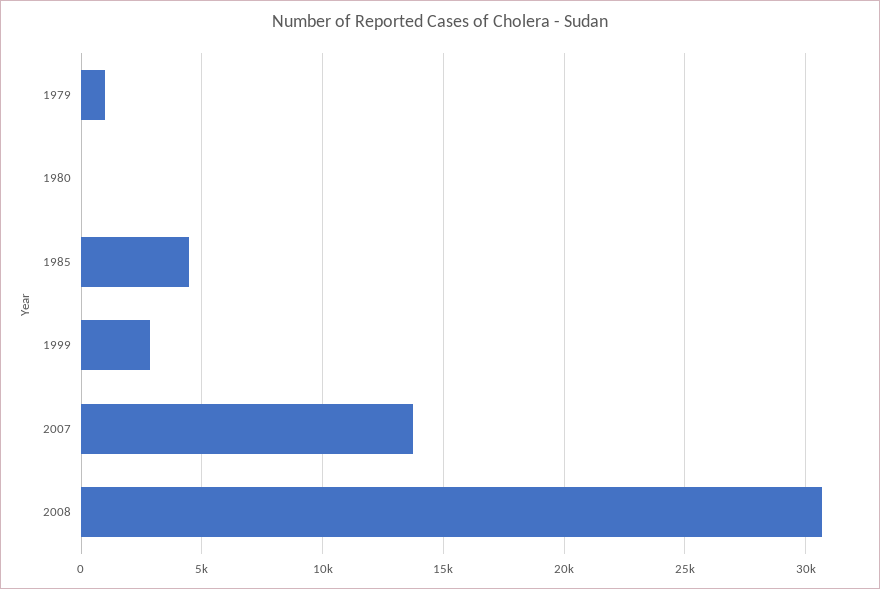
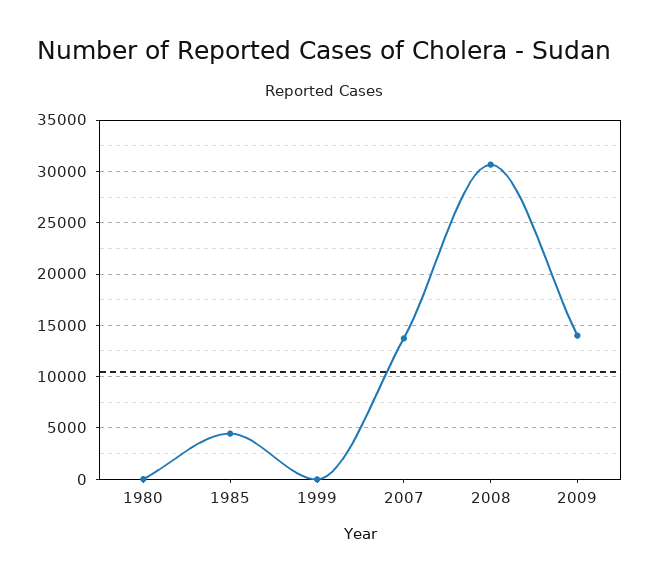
1979: 1000 -> none
1999: 3000 -> 0
2009: none -> 14000

